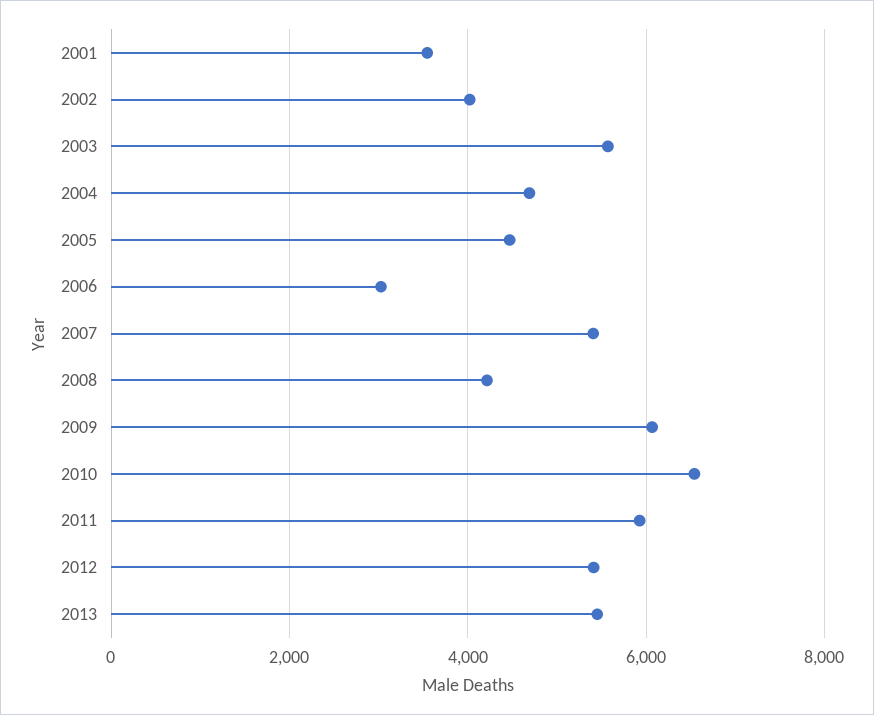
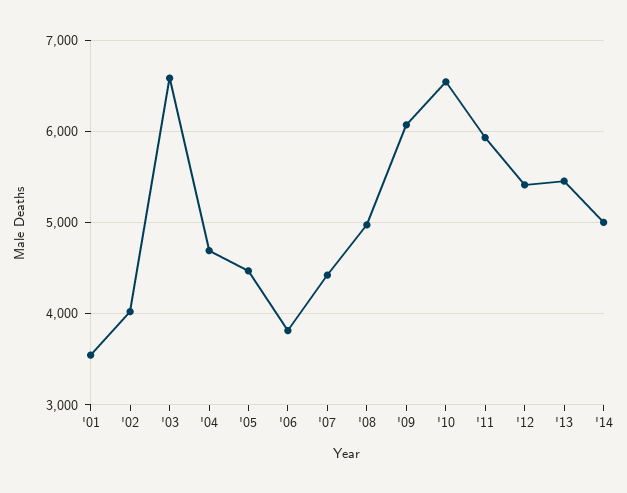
2003: 5600 -> 6600
2006: 3000 -> 3800
2007: 5400 -> 4400
2008: 4200 -> 5000
'14: none -> 5000

